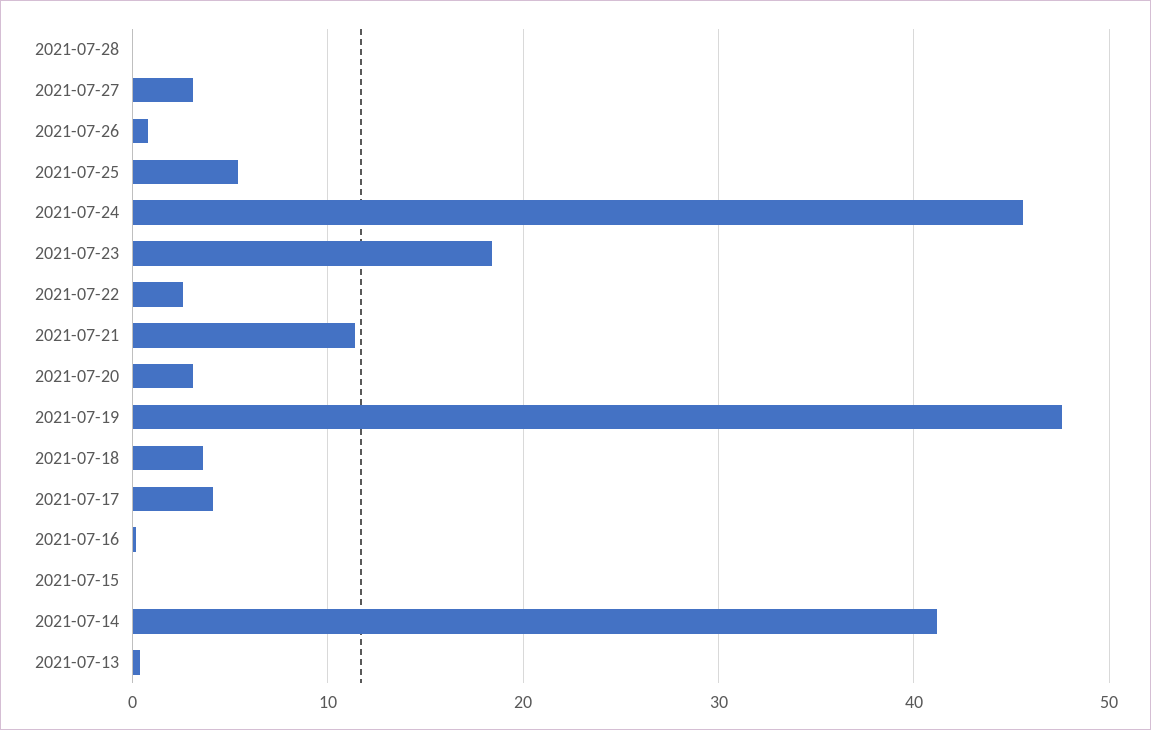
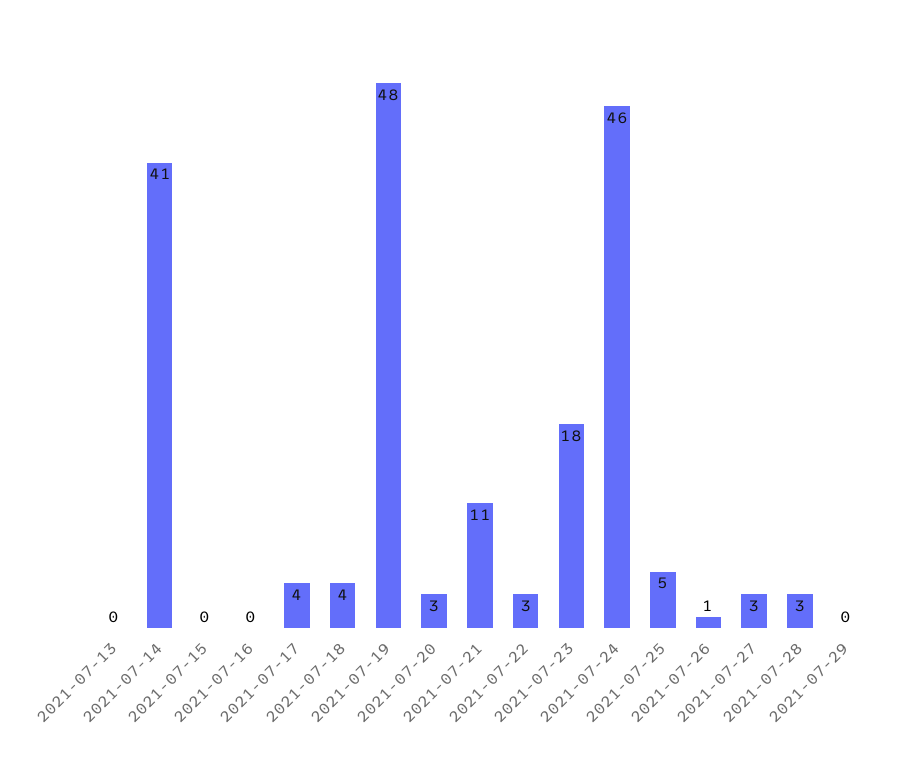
2021-07-28: 0 -> 3
2021-07-29: none -> 0

